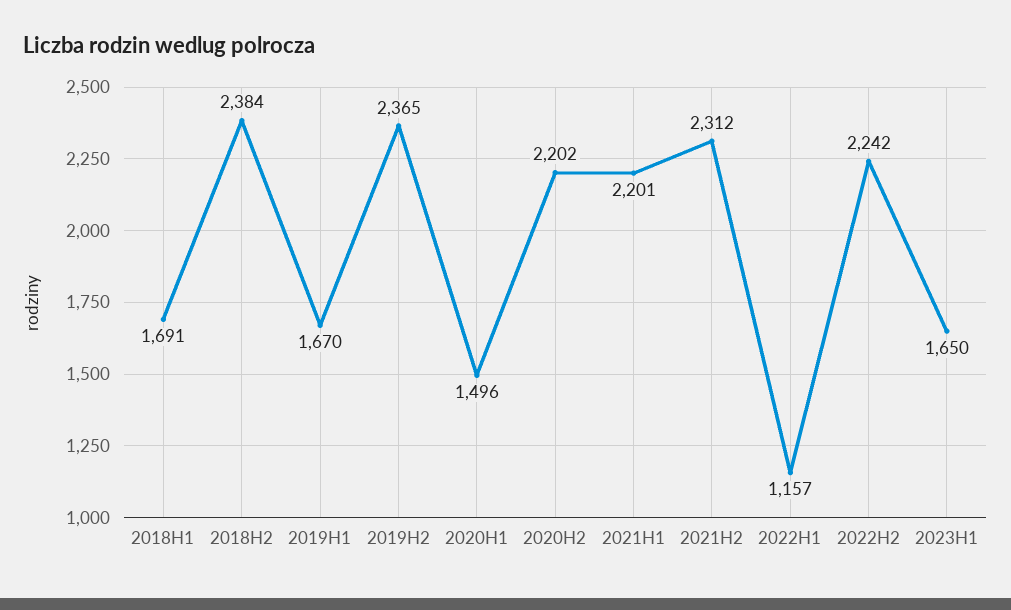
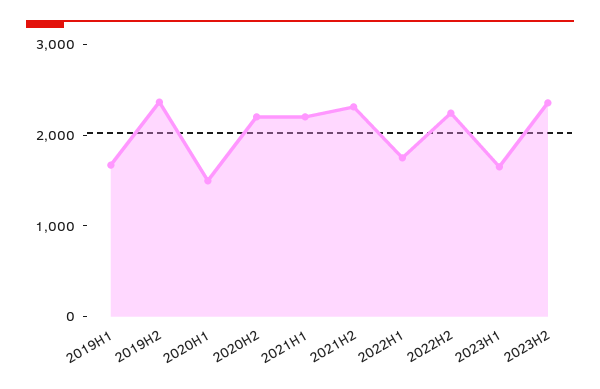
2018H1: 1691 -> none
2018H2: 2384 -> none
2022H1: 1157 -> 1800
2023H2: none -> 2400

